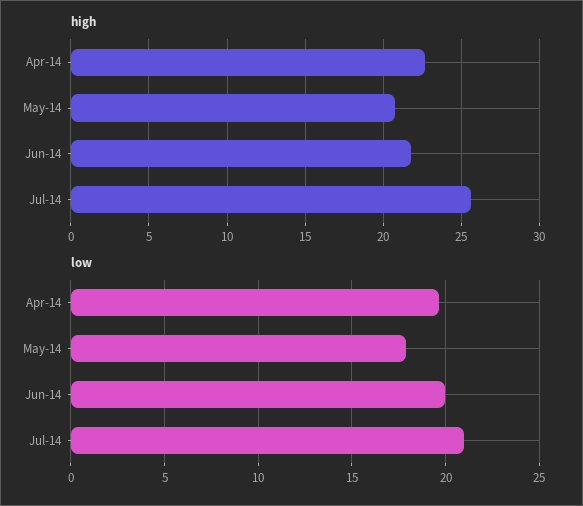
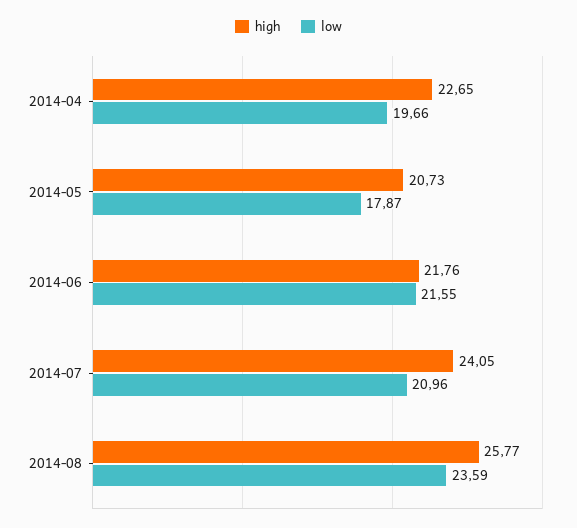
high, Jul-14: 25.5 -> 24.05
low, Jun-14: 20 -> 21.55
high, 2014-08: none -> 25.77
low, 2014-08: none -> 23.59

